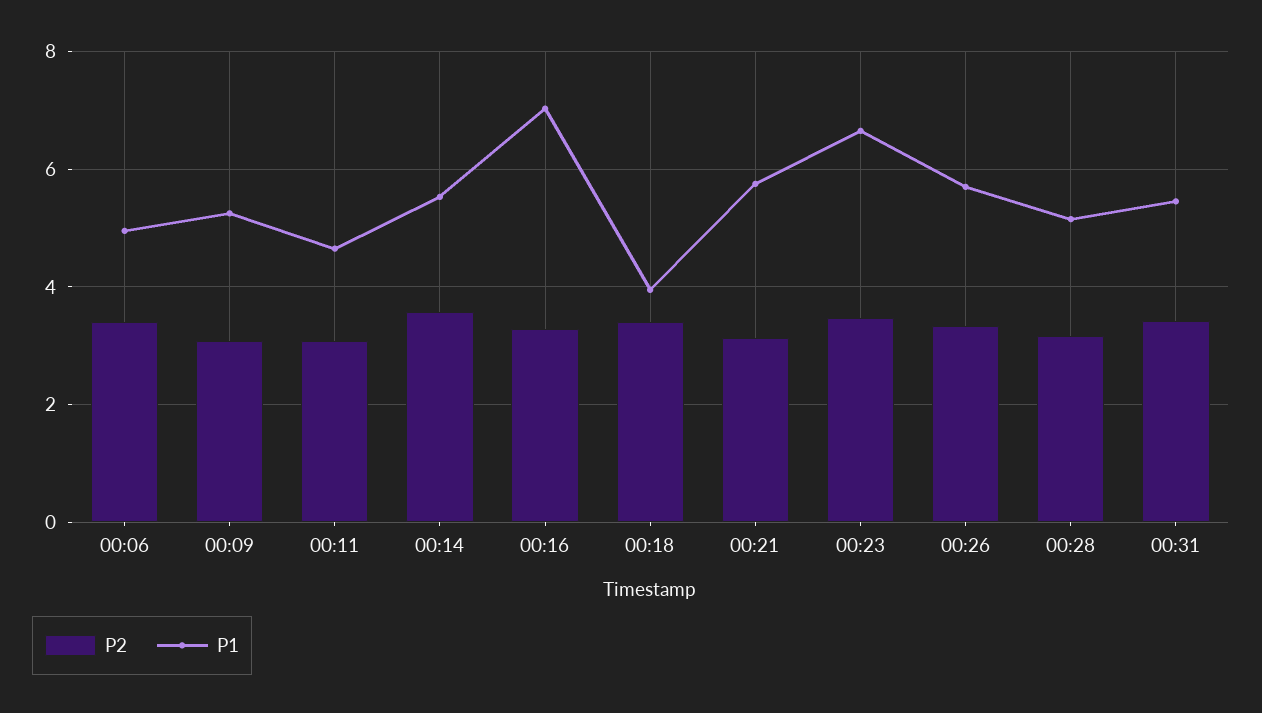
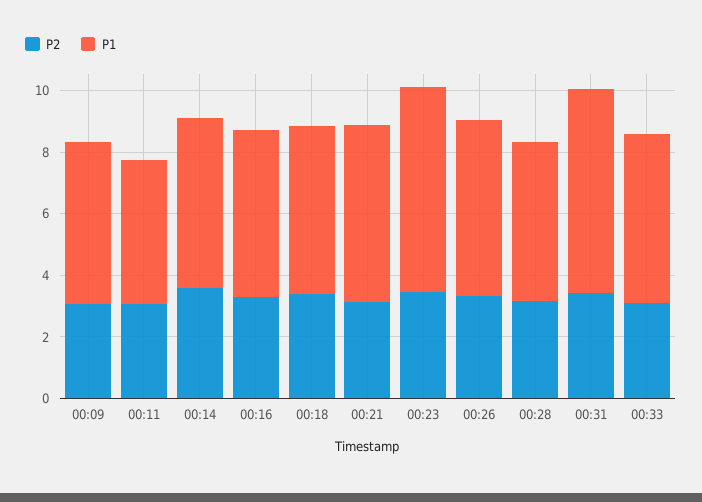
P2, 00:06: 3.4 -> none
P1, 00:06: 5 -> none
P1, 00:16: 7 -> 5.5
P1, 00:18: 4 -> 5.5
P1, 00:31: 5.4 -> 6.5
P2, 00:33: none -> 3
P1, 00:33: none -> 5.5

